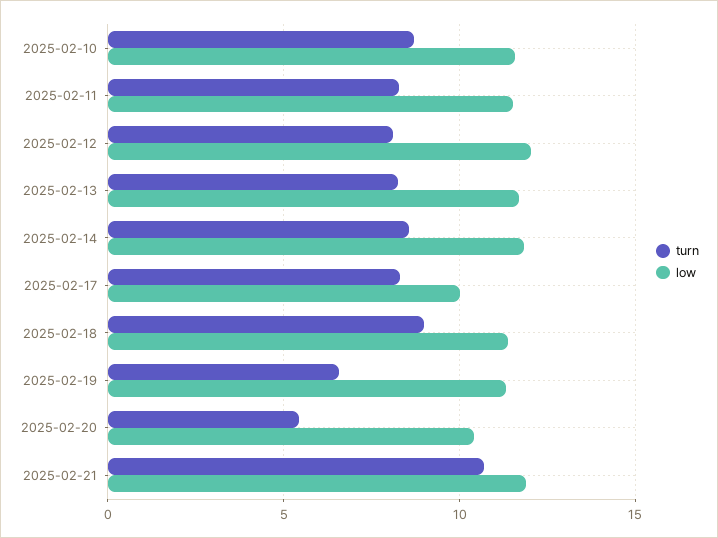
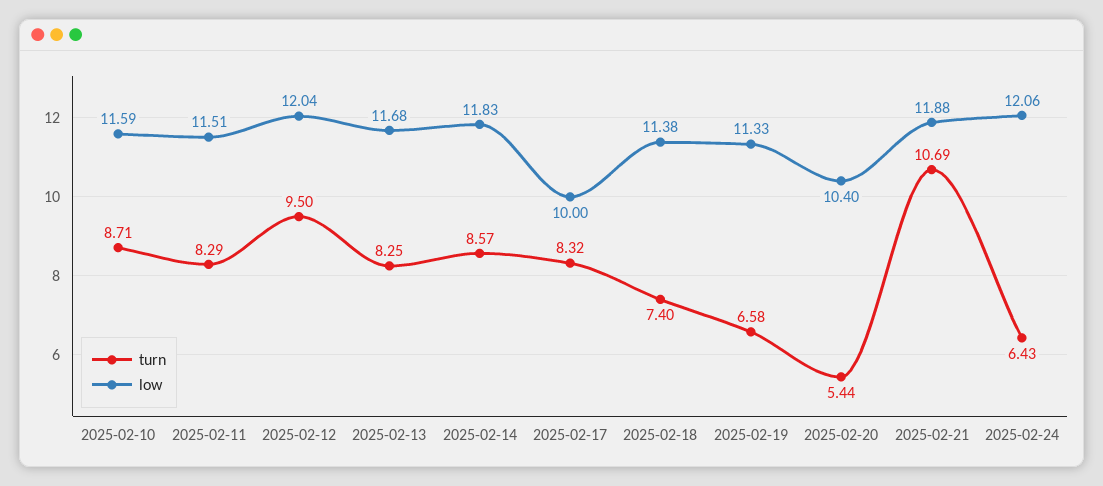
turn, 2025-02-12: 8 -> 9.5
turn, 2025-02-18: 9 -> 7.4
turn, 2025-02-24: none -> 6.43
low, 2025-02-24: none -> 12.06

